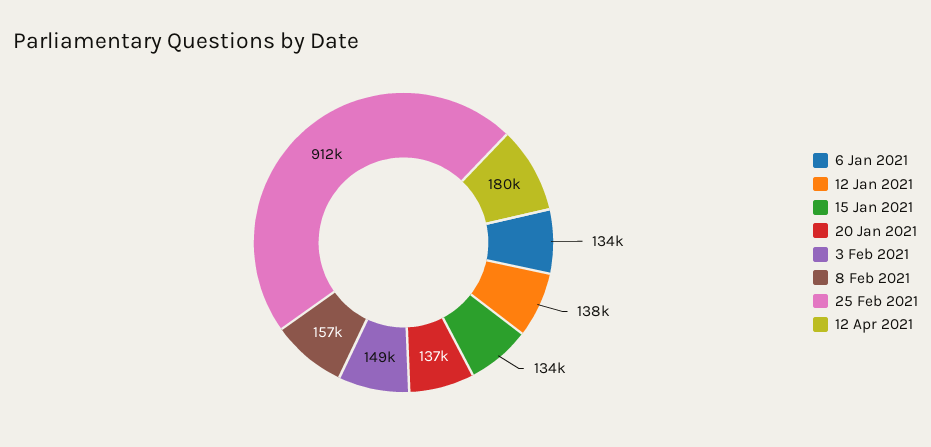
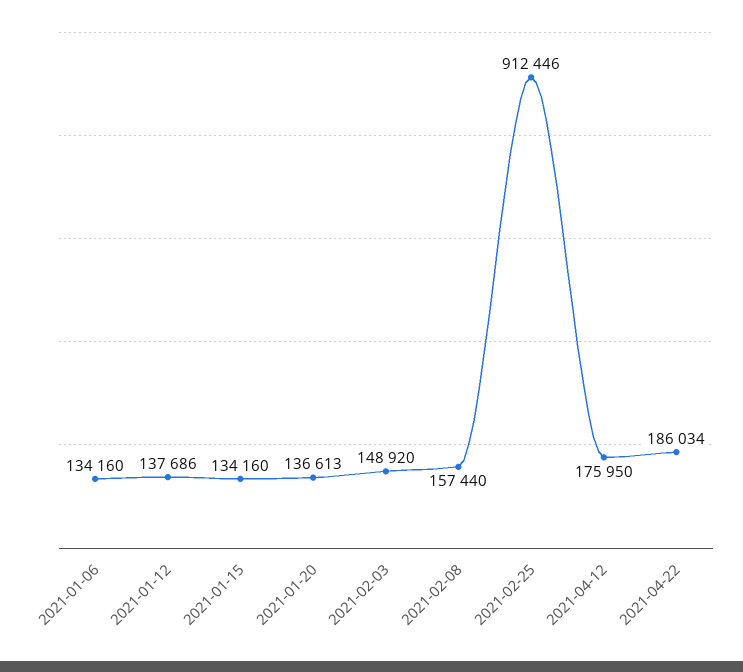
12 Apr 2021: 180000 -> 175950
2021-04-22: none -> 186034

